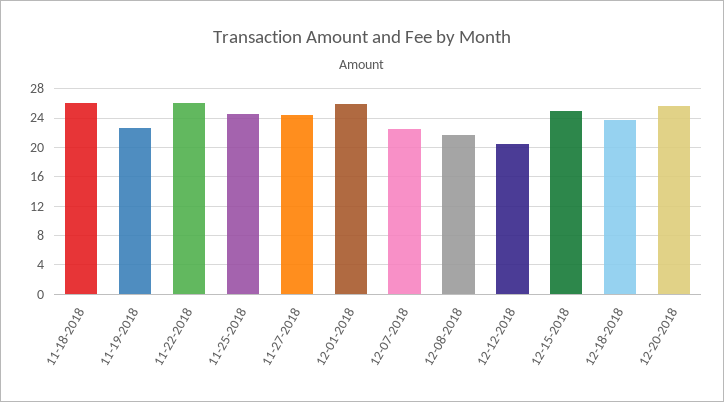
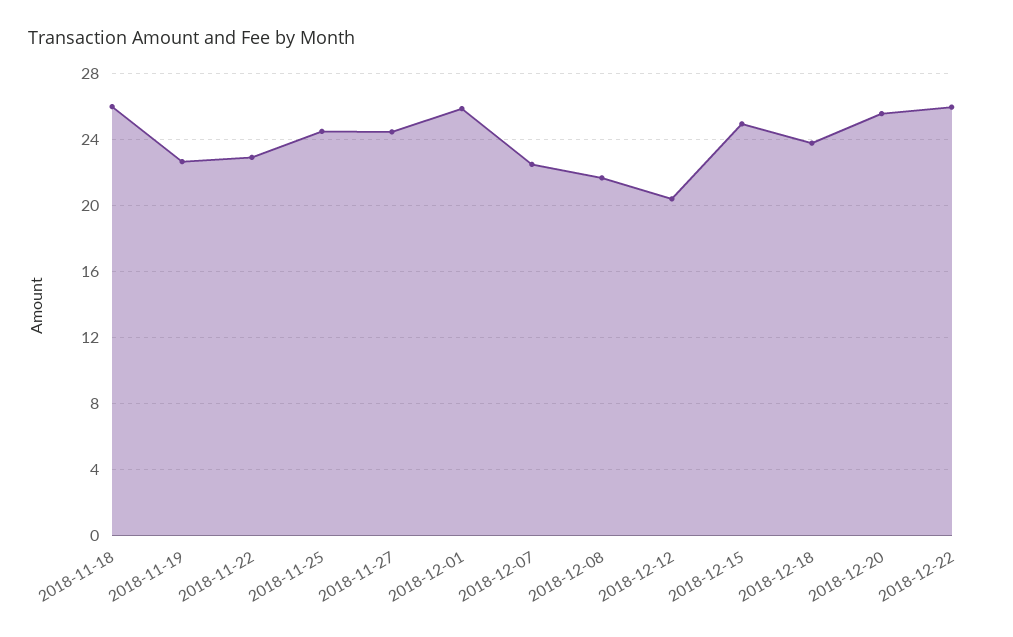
11-22-2018: 26 -> 23
2018-12-22: none -> 26

